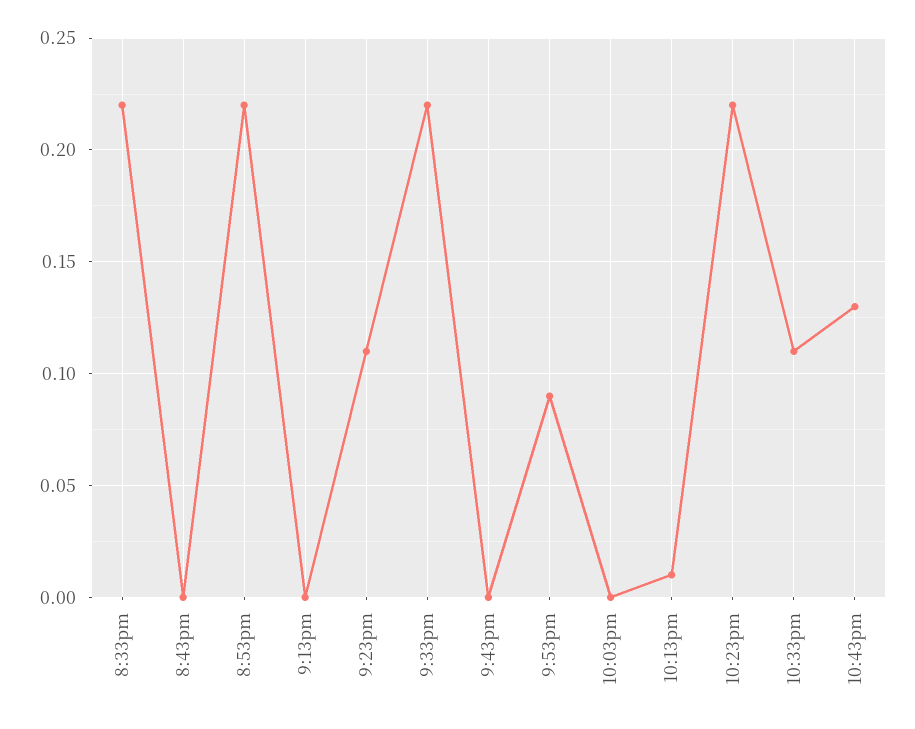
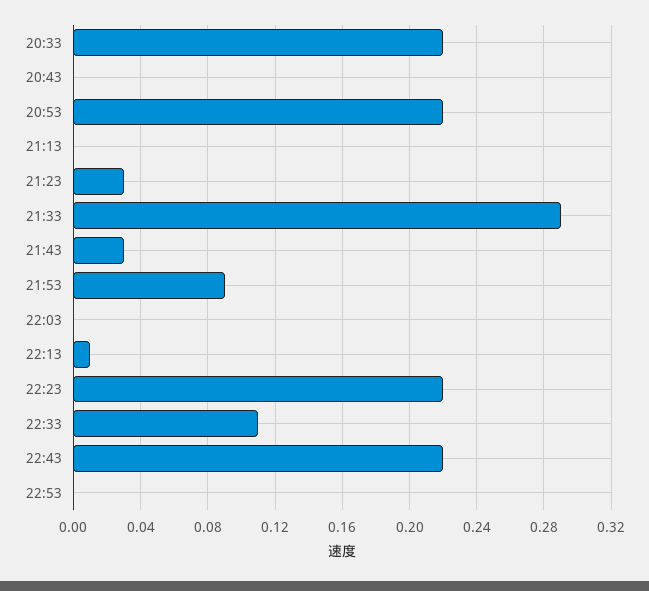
9:23pm: 0.11 -> 0.03
9:33pm: 0.22 -> 0.29
9:43pm: 0 -> 0.03
10:43pm: 0.13 -> 0.22
22:53: none -> 0

